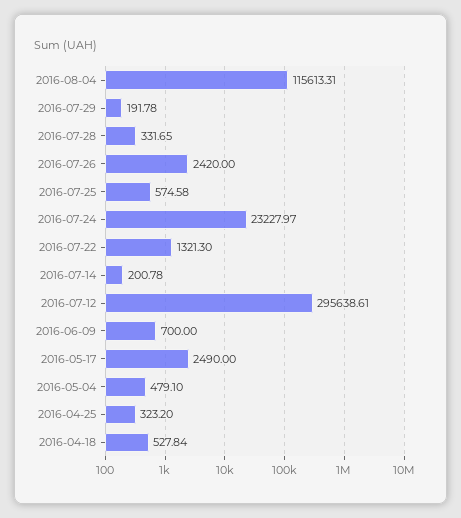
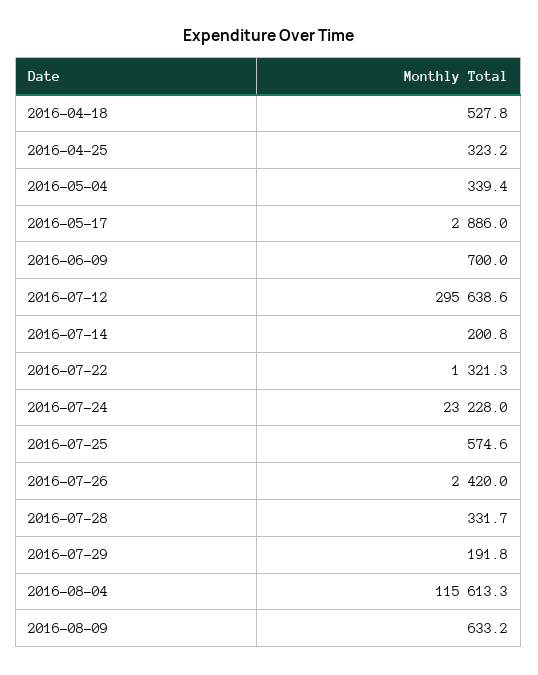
2016-05-17: 2490 -> 2886
2016-05-04: 479.1 -> 339.4
2016-08-09: none -> 633.2

